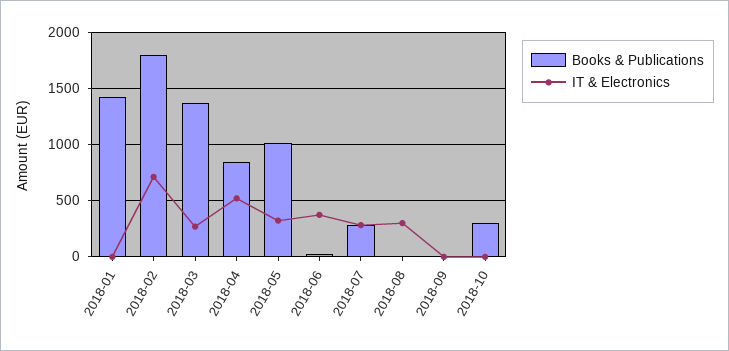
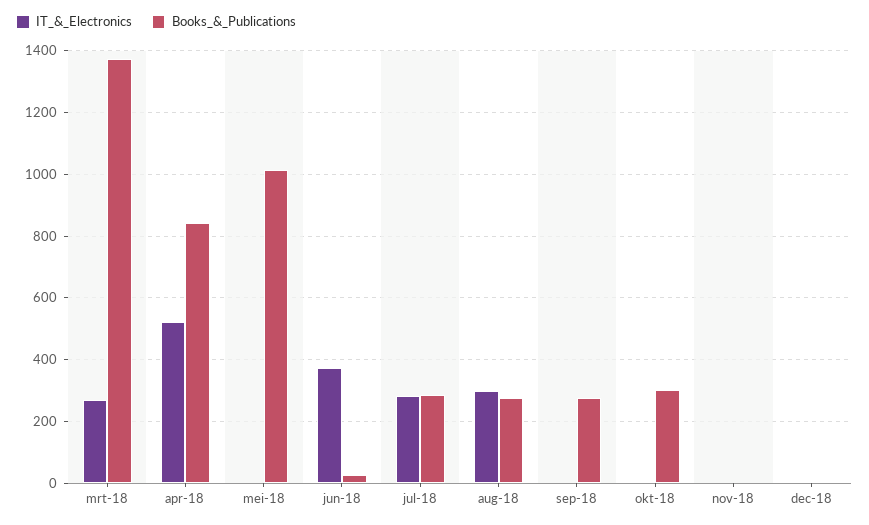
Books & Publications, 2018-01: 1400 -> none
IT & Electronics, 2018-01: 0 -> none
Books & Publications, 2018-02: 1800 -> none
IT & Electronics, 2018-02: 700 -> none
IT & Electronics, 2018-05: 300 -> 0
Books & Publications, 2018-08: 0 -> 280
Books & Publications, 2018-09: 0 -> 280
IT & Electronics, nov-18: none -> 0
Books & Publications, nov-18: none -> 0
IT & Electronics, dec-18: none -> 0
Books & Publications, dec-18: none -> 0

